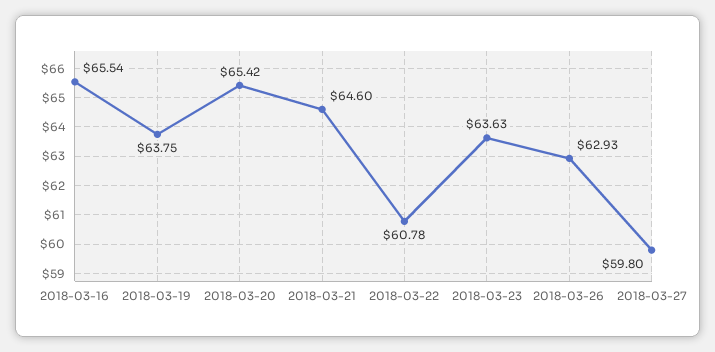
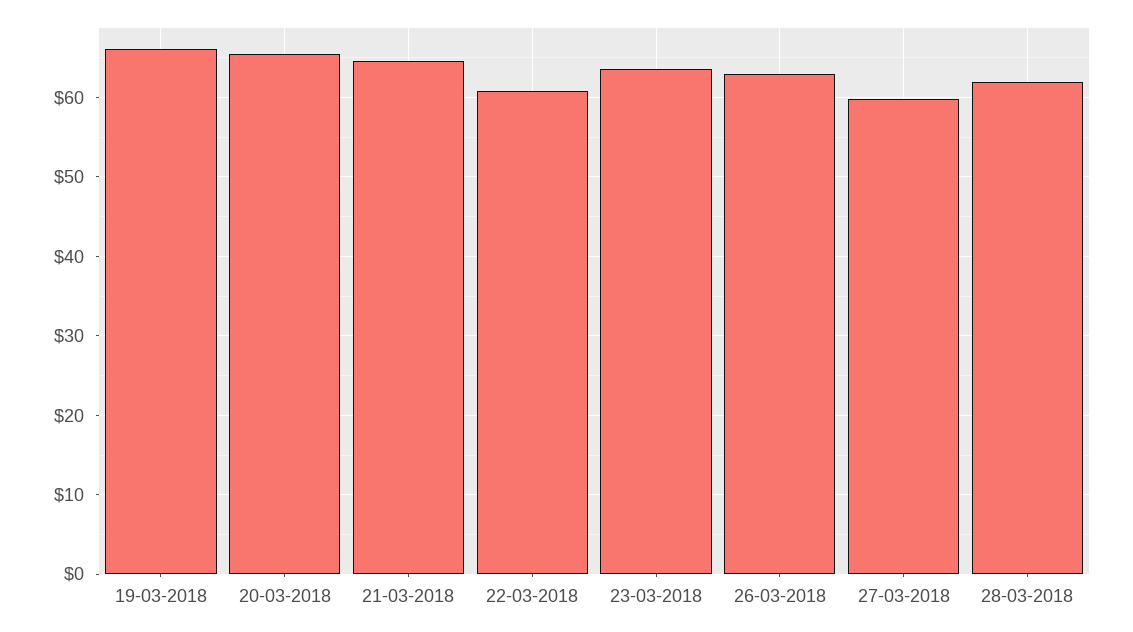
2018-03-16: 65.54 -> none
2018-03-19: 63.75 -> 66
28-03-2018: none -> 62

